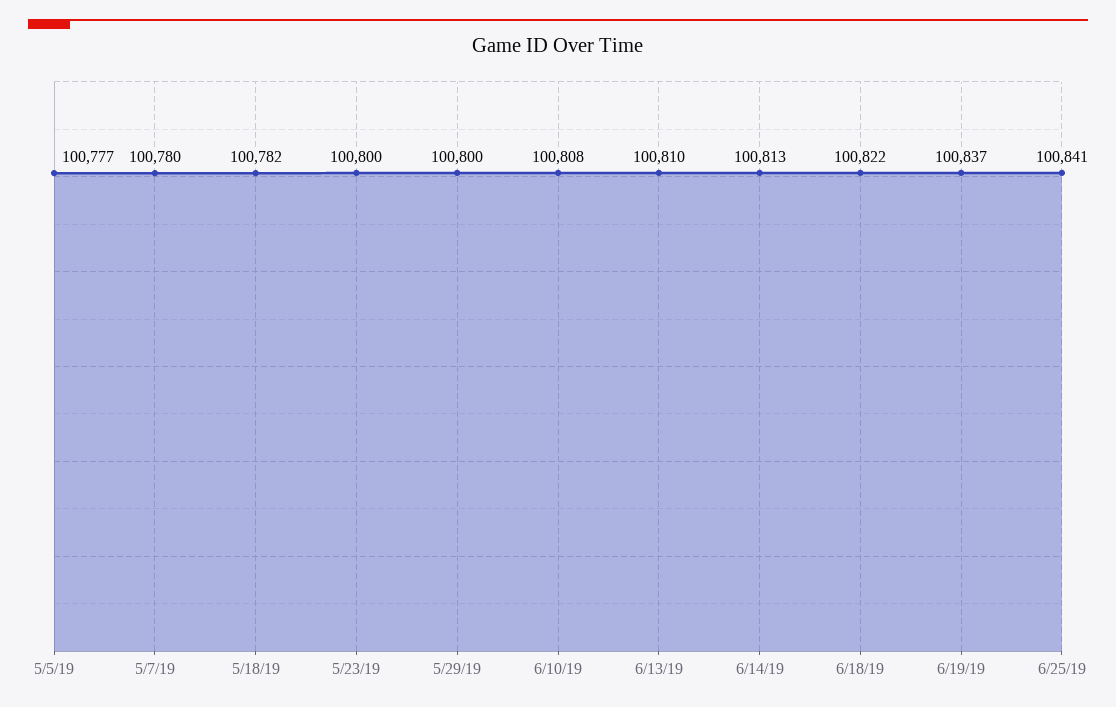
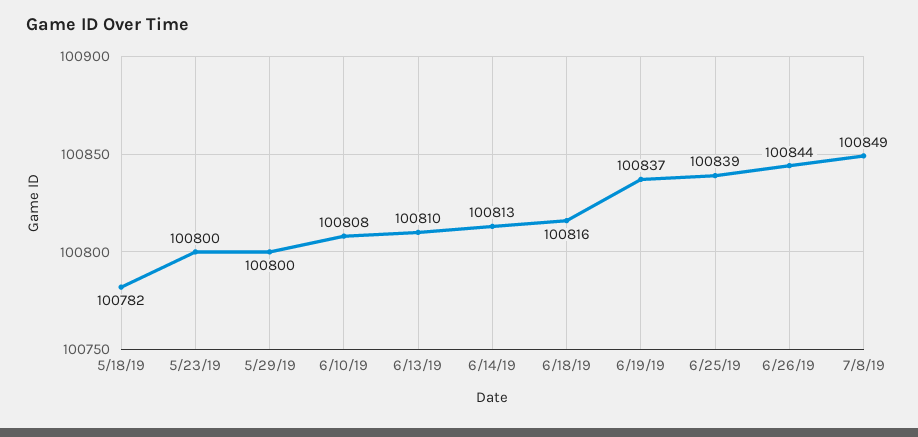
5/5/19: 100777 -> none
5/7/19: 100780 -> none
6/18/19: 100822 -> 100816
6/25/19: 100841 -> 100839
6/26/19: none -> 100844
7/8/19: none -> 100849

